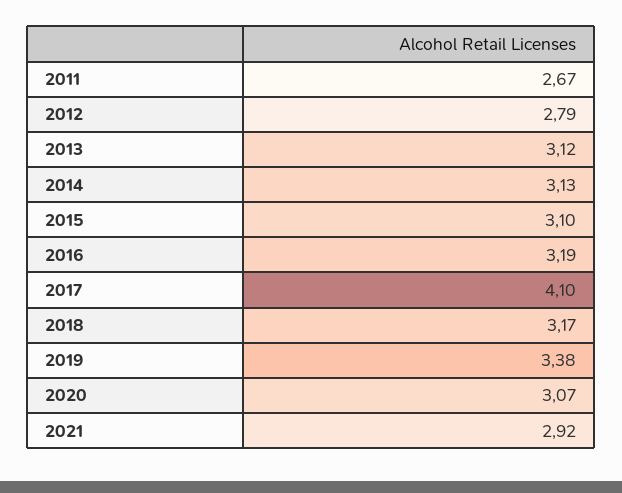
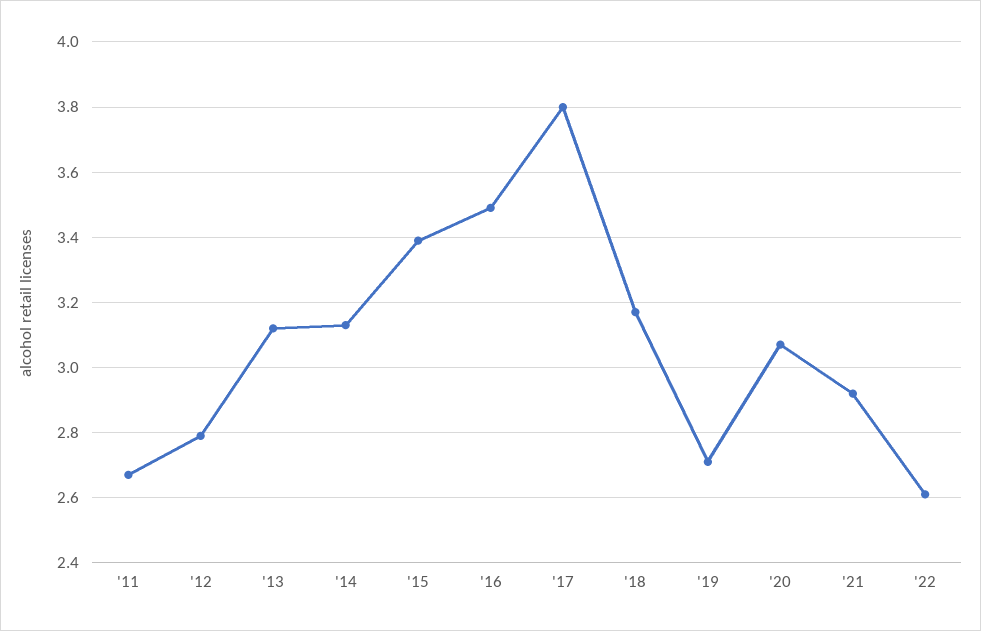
2015: 3.1 -> 3.4
2016: 3.19 -> 3.5
2017: 4.1 -> 3.8
2019: 3.38 -> 2.7
'22: none -> 2.6

